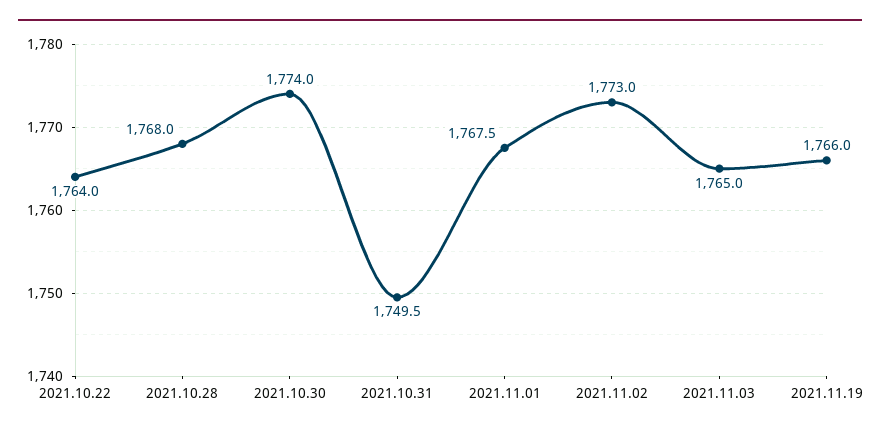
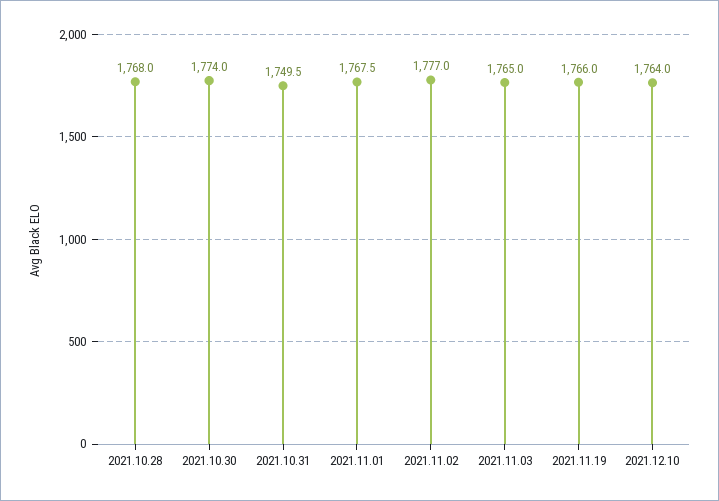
2021.10.22: 1764 -> none
2021.11.02: 1773 -> 1777
2021.12.10: none -> 1764

